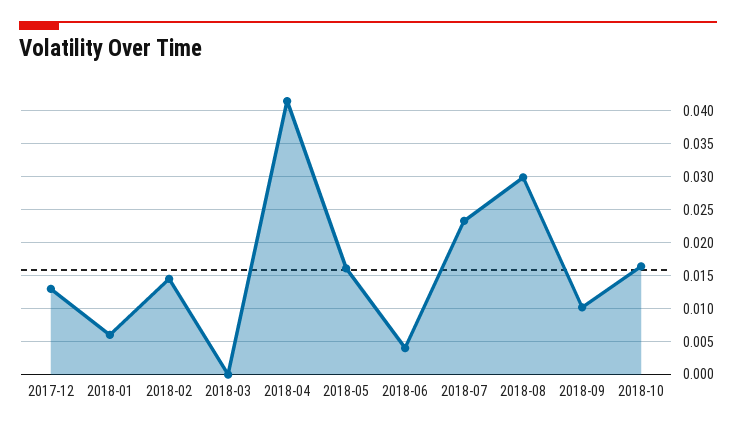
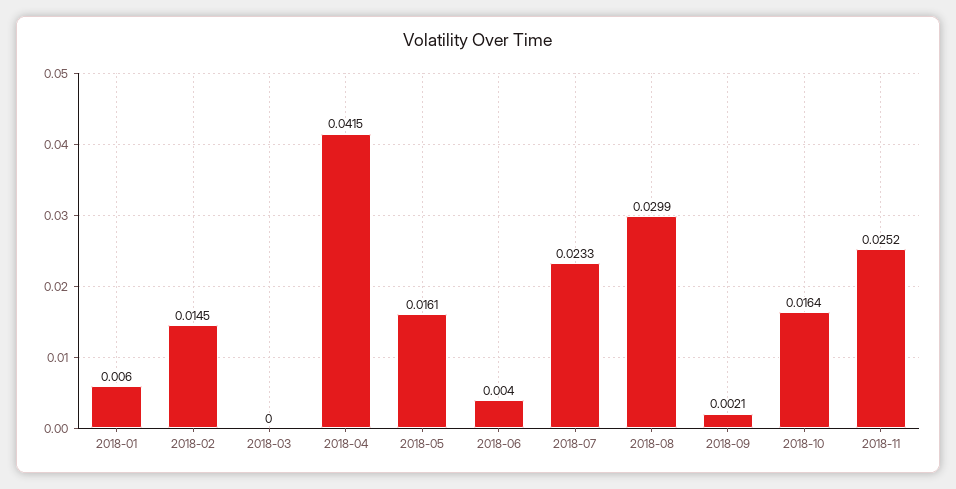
2017-12: 0.013 -> none
2018-09: 0.01 -> 0.0021
2018-11: none -> 0.0252

